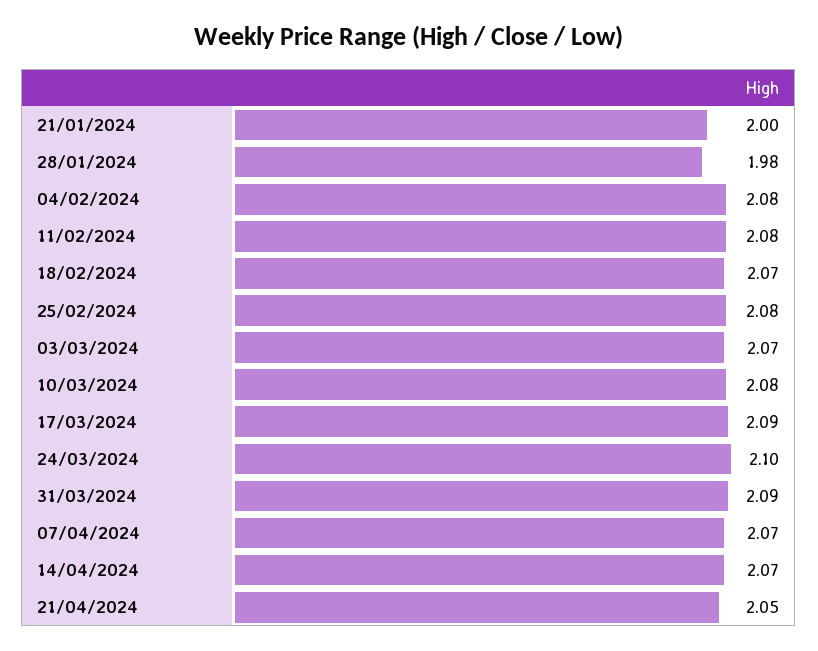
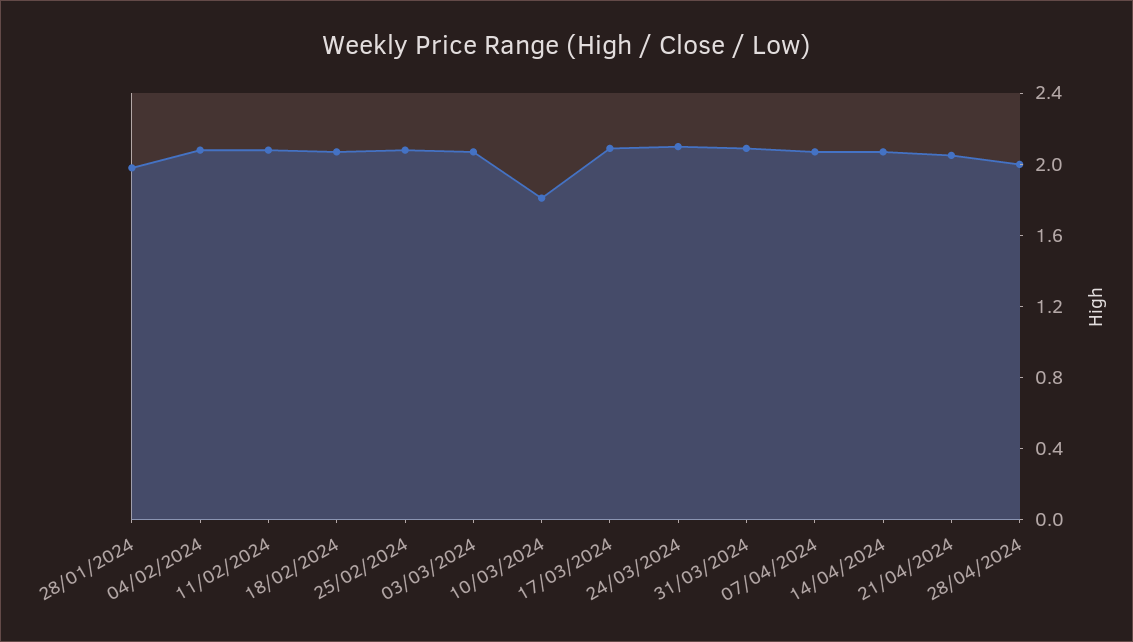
21/01/2024: 2 -> none
10/03/2024: 2.08 -> 1.8
28/04/2024: none -> 2

